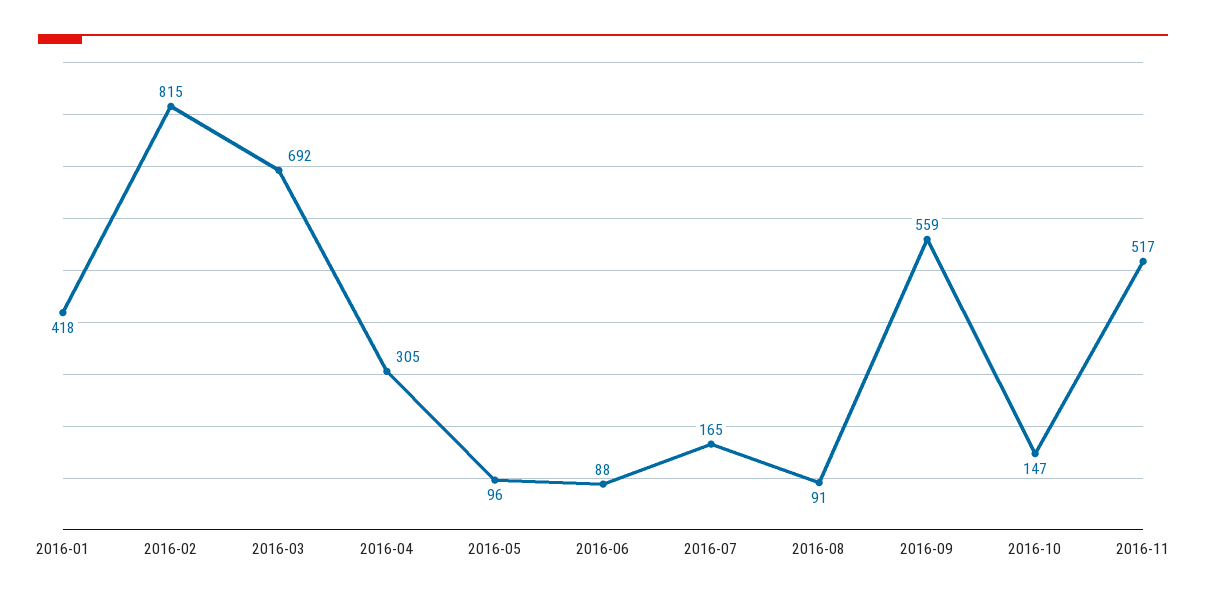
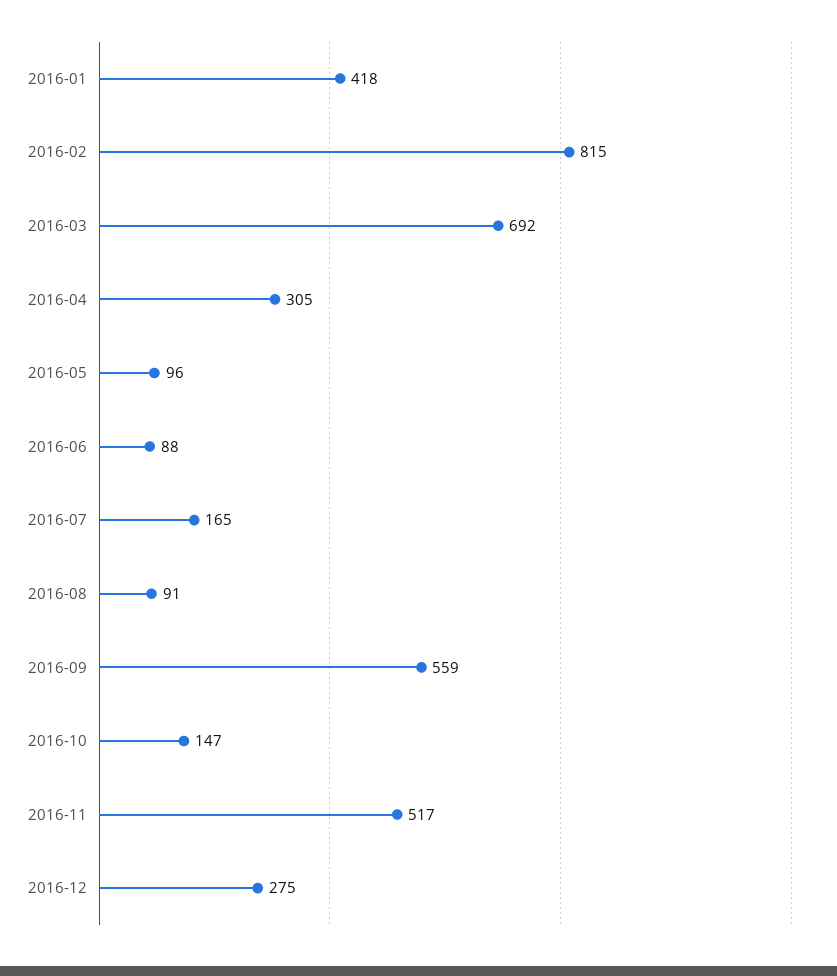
2016-12: none -> 275

